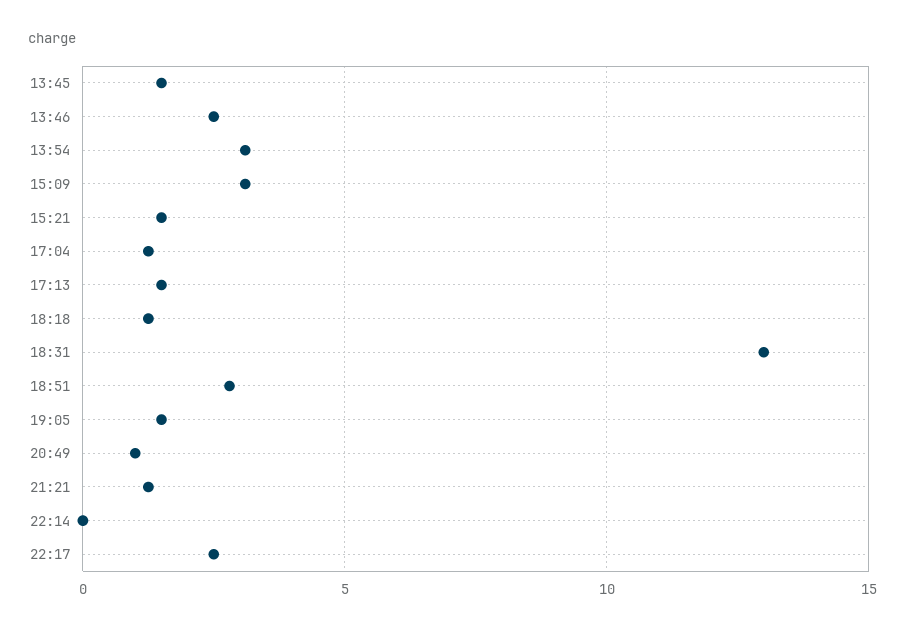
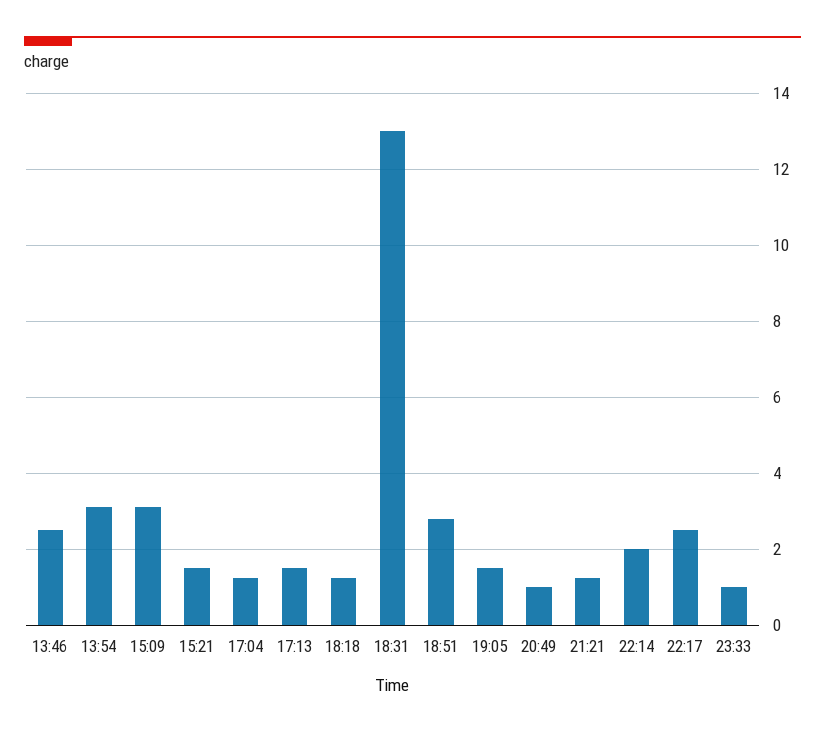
13:45: 1.5 -> none
22:14: 0 -> 2
23:33: none -> 1

